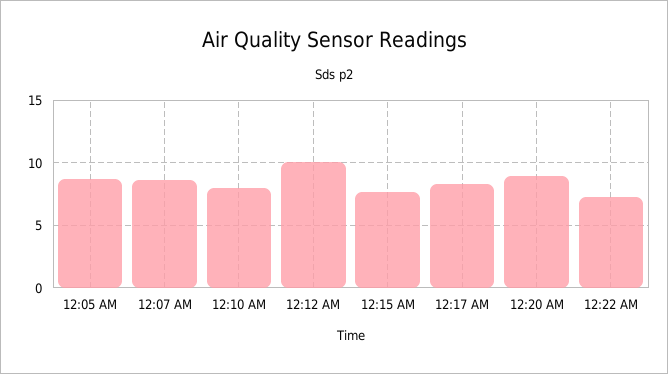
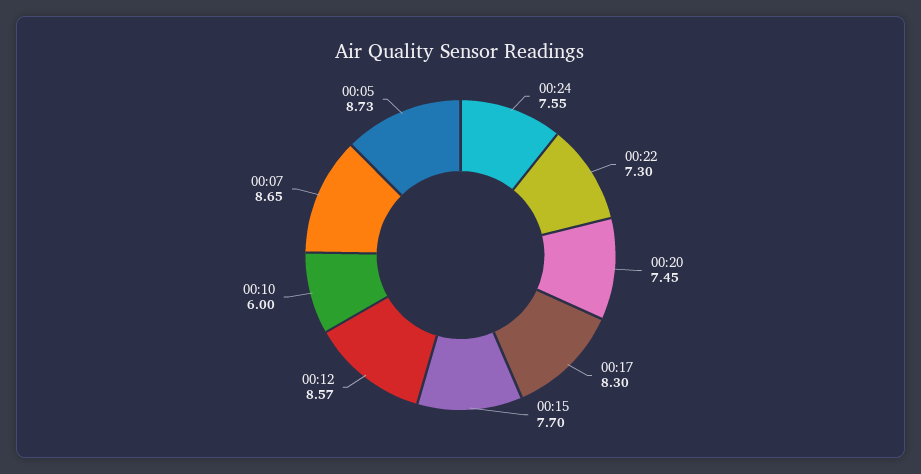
12:10 AM: 8 -> 6
12:12 AM: 10 -> 8.57
12:20 AM: 9 -> 7.45
00:24: none -> 7.55

